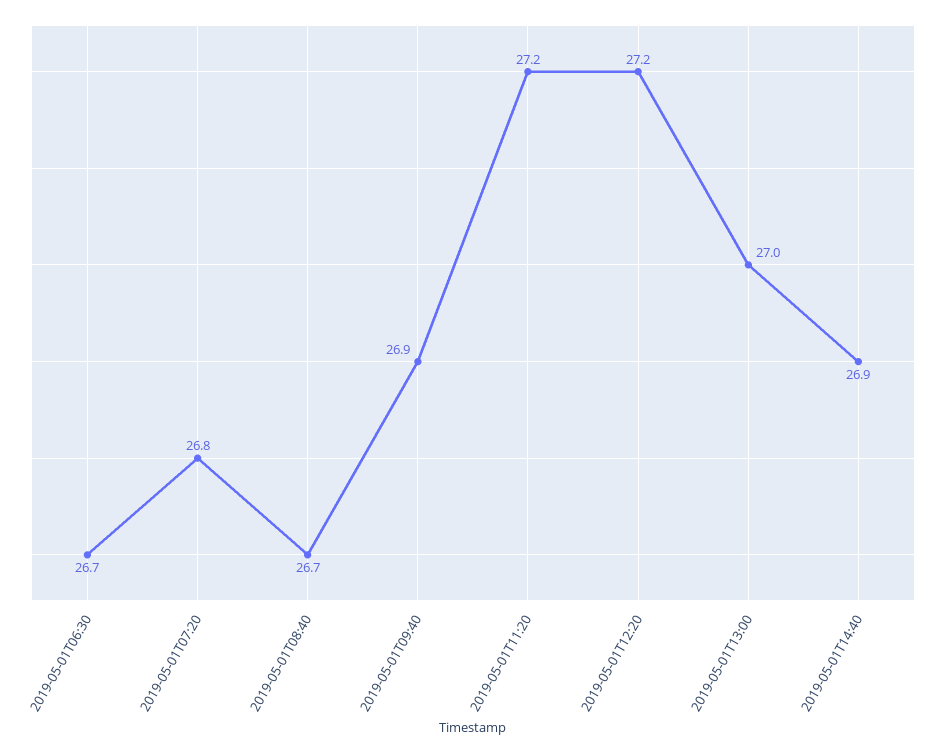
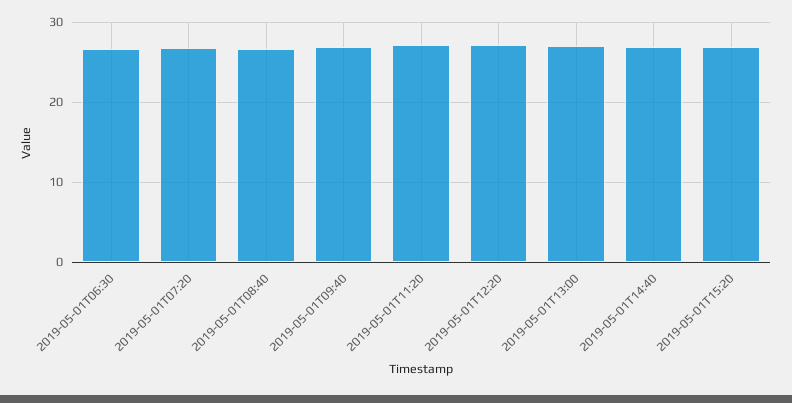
2019-05-01T15:20: none -> 27

